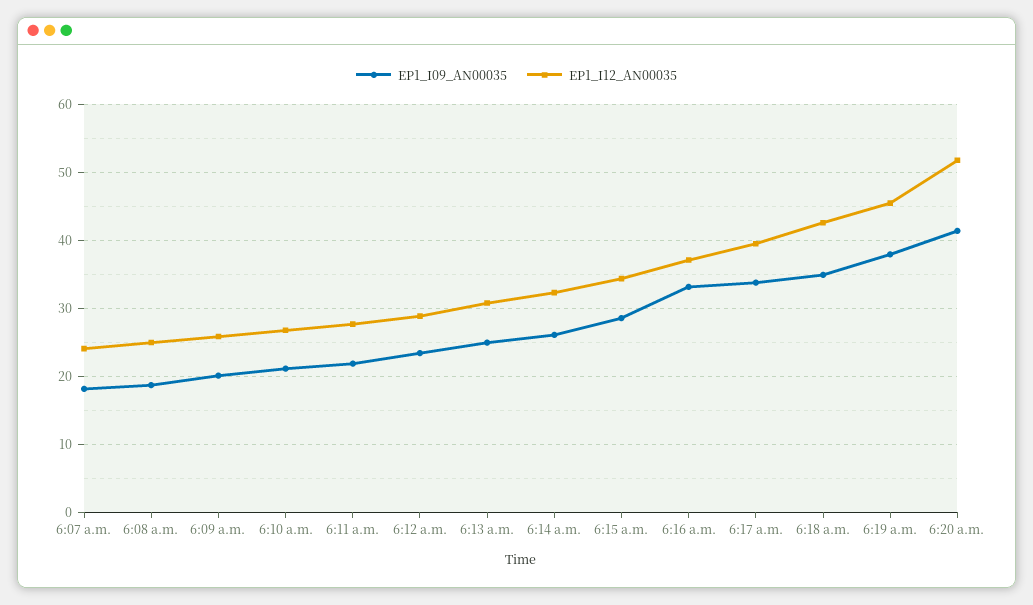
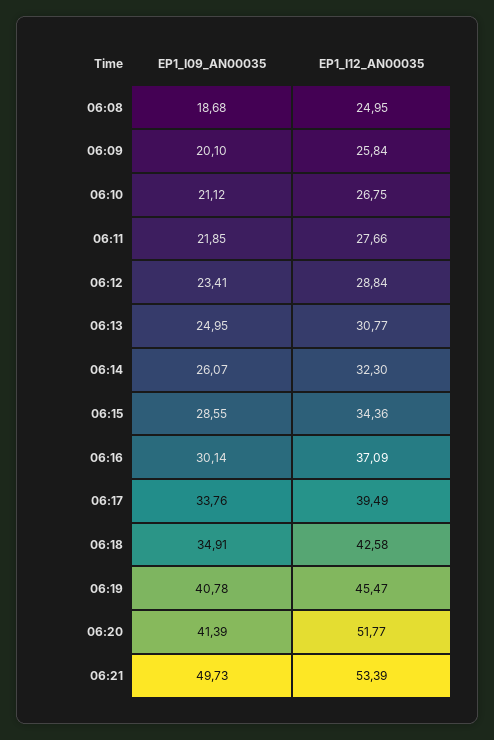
EP1_I09_AN00035, 6:07 a.m.: 18 -> none
EP1_I12_AN00035, 6:07 a.m.: 24 -> none
EP1_I09_AN00035, 6:16 a.m.: 33 -> 30.14
EP1_I09_AN00035, 6:19 a.m.: 38 -> 40.78
EP1_I09_AN00035, 06:21: none -> 49.73
EP1_I12_AN00035, 06:21: none -> 53.39

